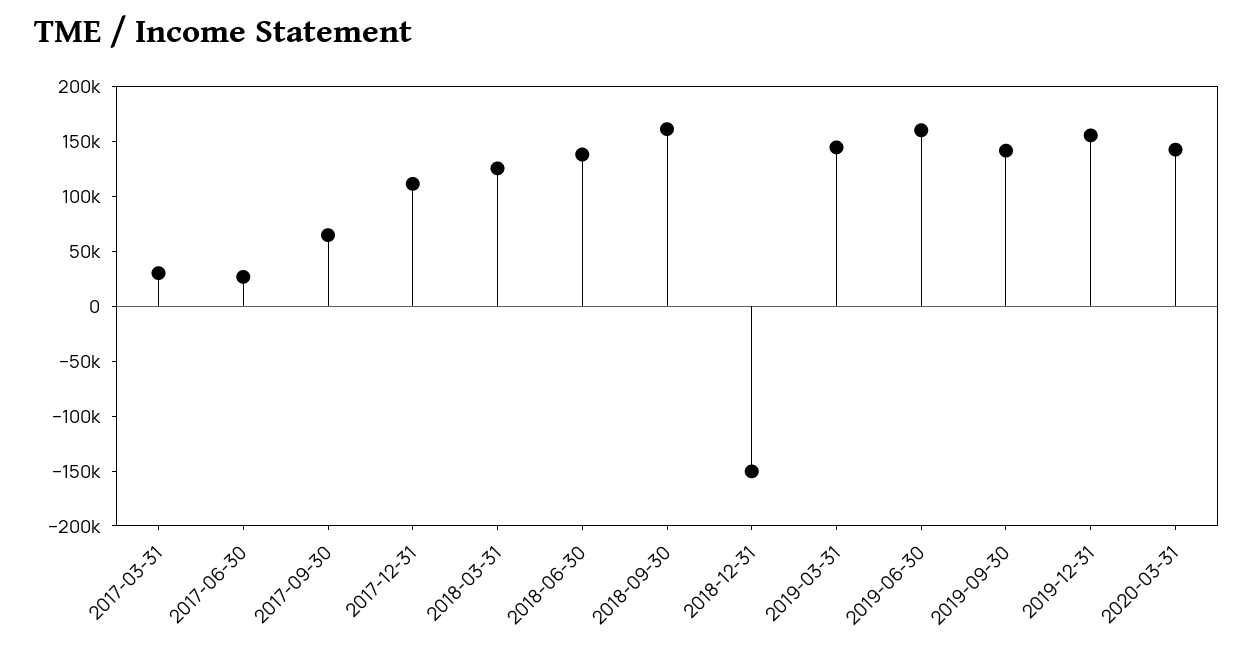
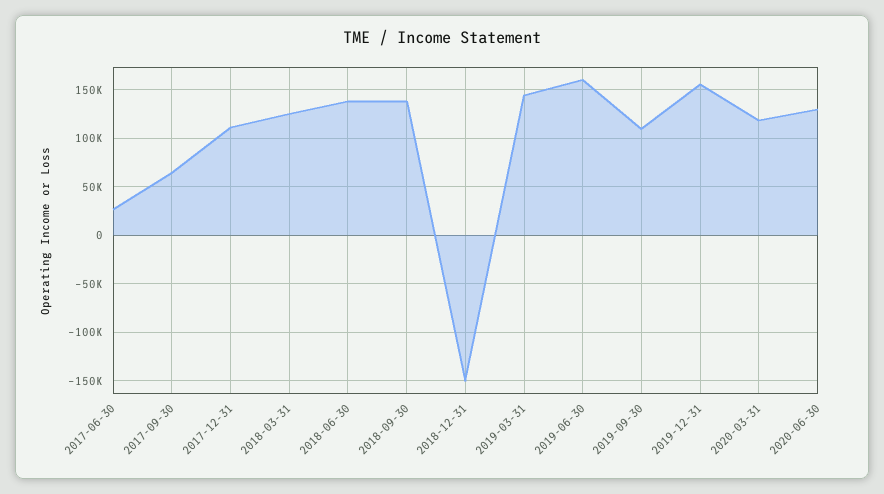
2017-03-31: 30000 -> none
2018-09-30: 160000 -> 140000
2019-09-30: 140000 -> 110000
2020-03-31: 140000 -> 120000
2020-06-30: none -> 130000

